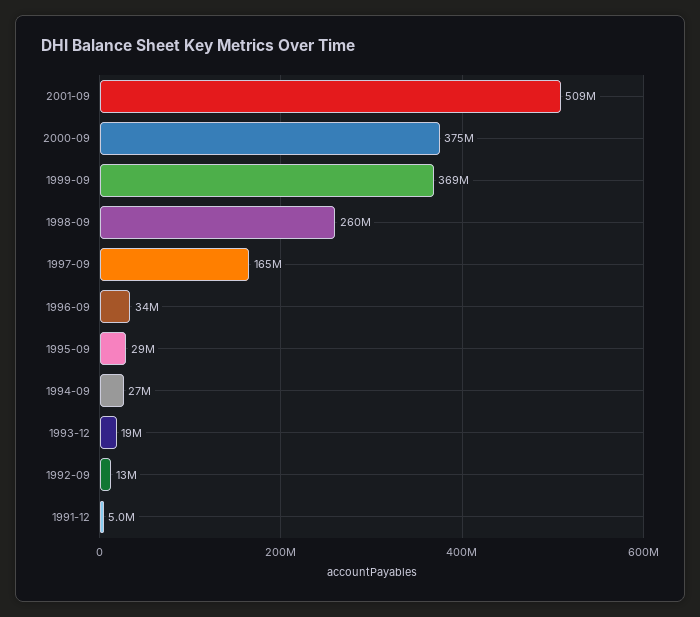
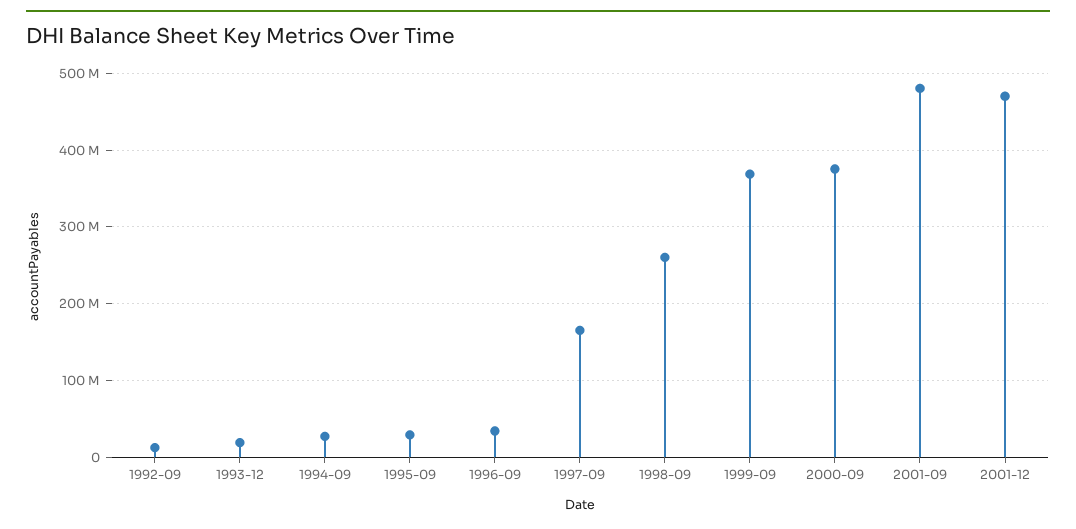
2001-09: 509000000 -> 480000000
1991-12: 5000000 -> none
2001-12: none -> 470000000

